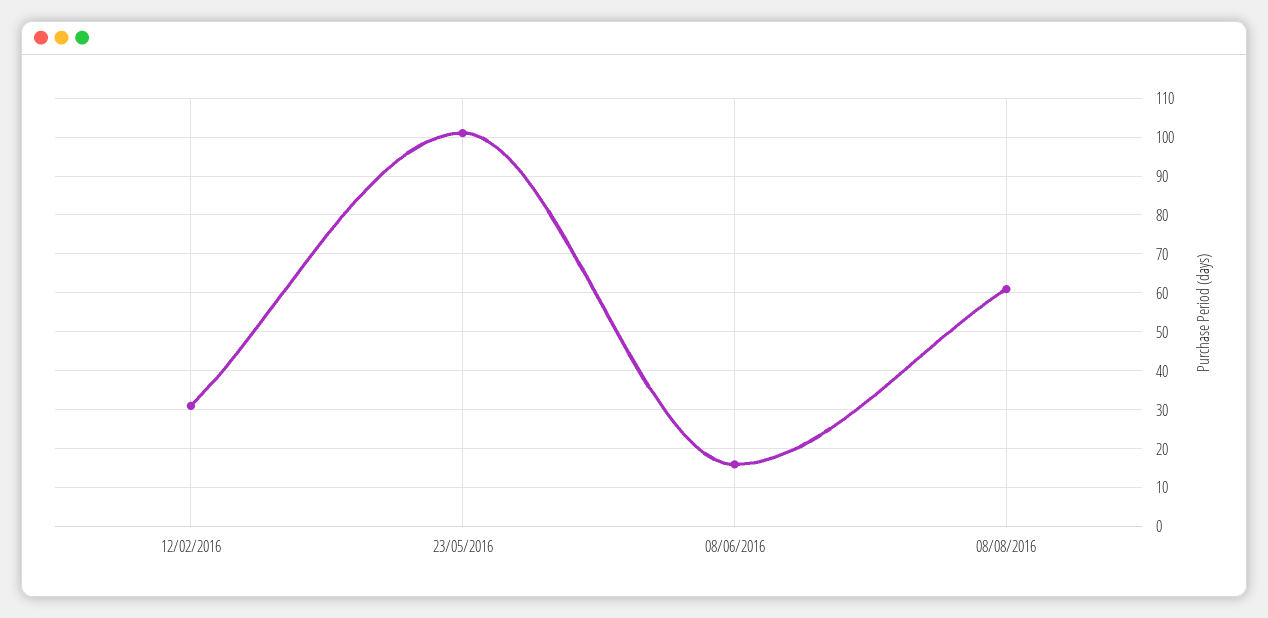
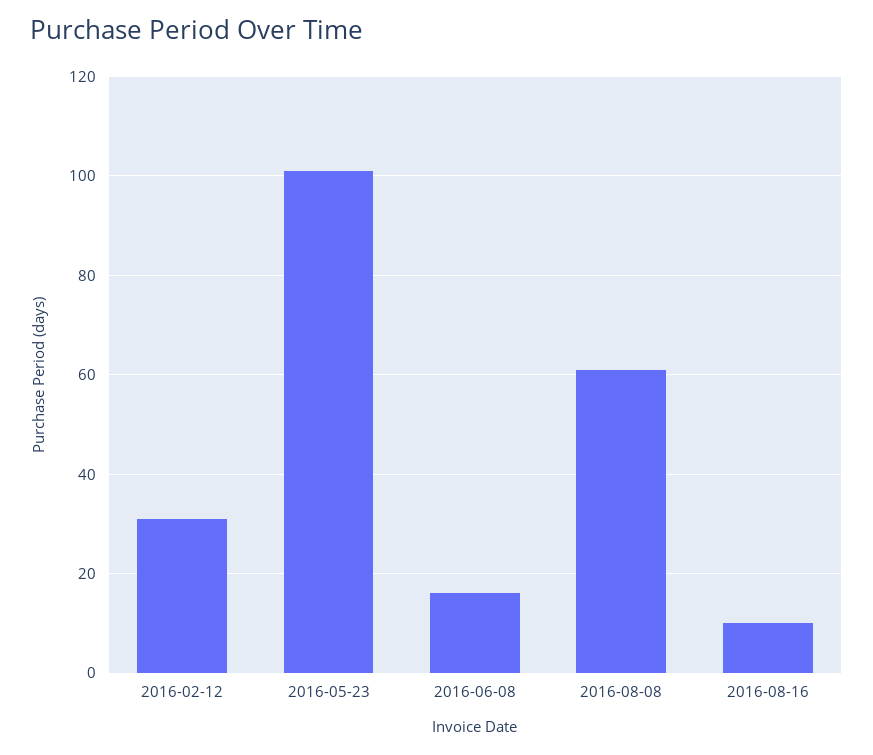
2016-08-16: none -> 10

